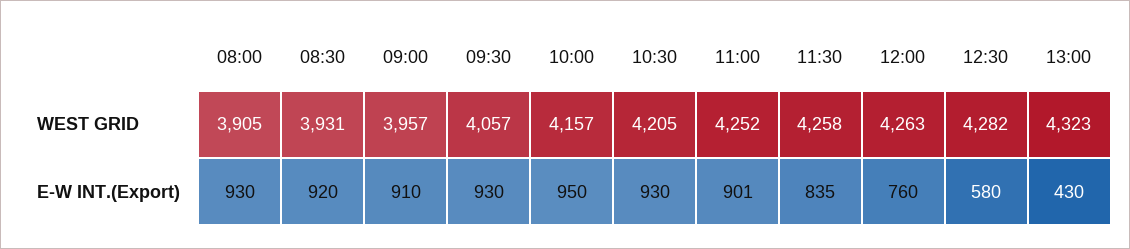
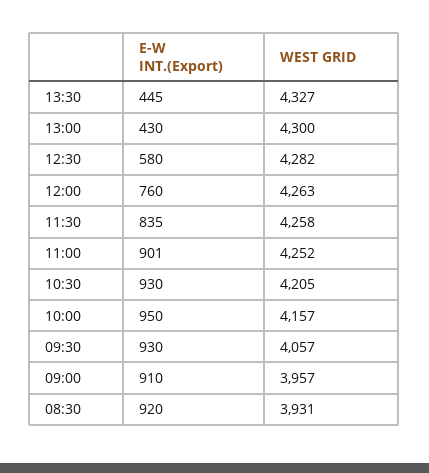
08:00, WEST GRID: 3905 -> none
13:00, WEST GRID: 4323 -> 4300
08:00, E-W INT.(Export): 930 -> none
13:30, E-W INT.(Export): none -> 445
13:30, WEST GRID: none -> 4327

